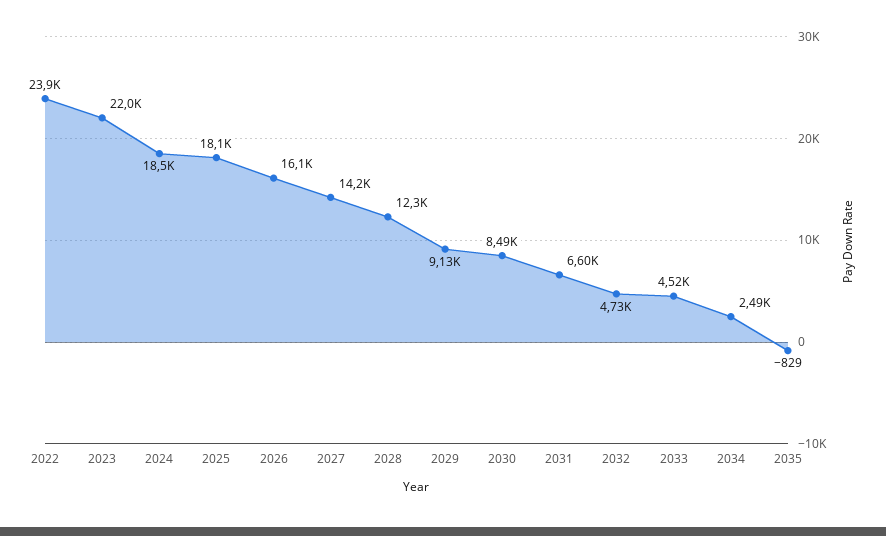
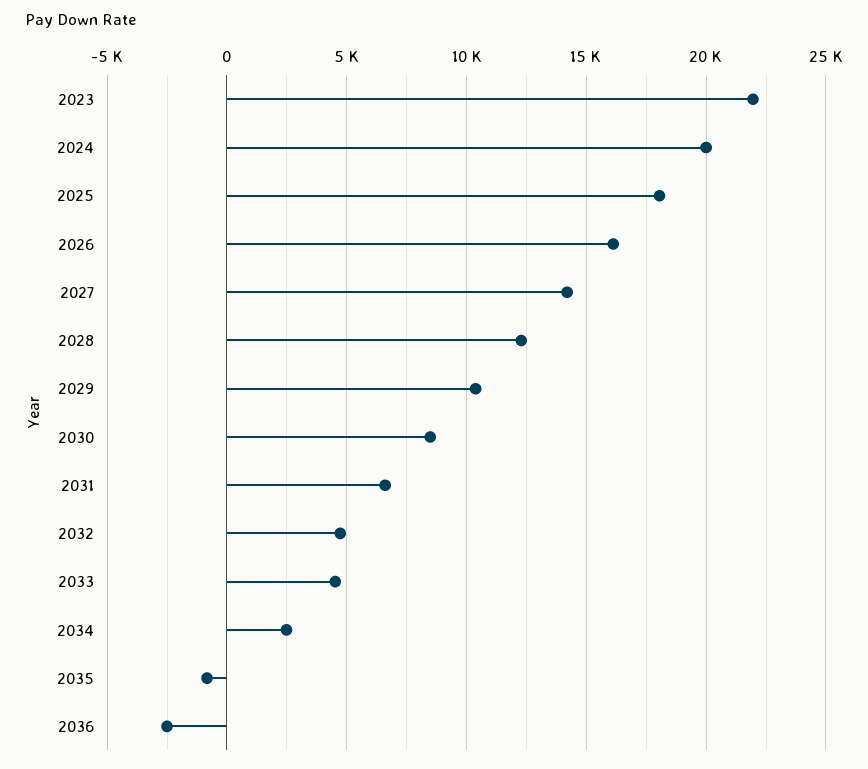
2022: 23900 -> none
2024: 18500 -> 20000
2029: 9130 -> 10500
2036: none -> -2500

